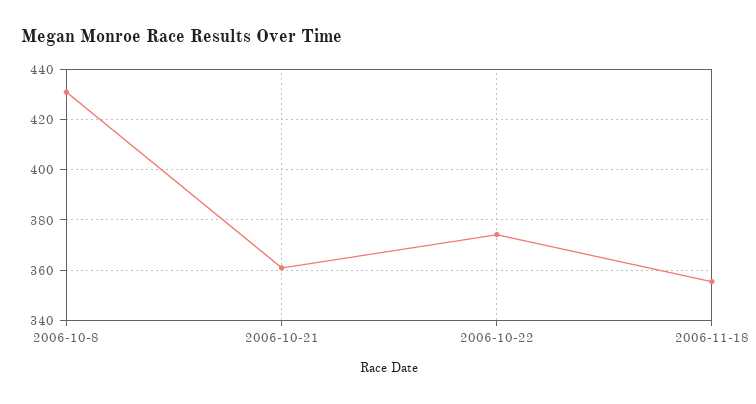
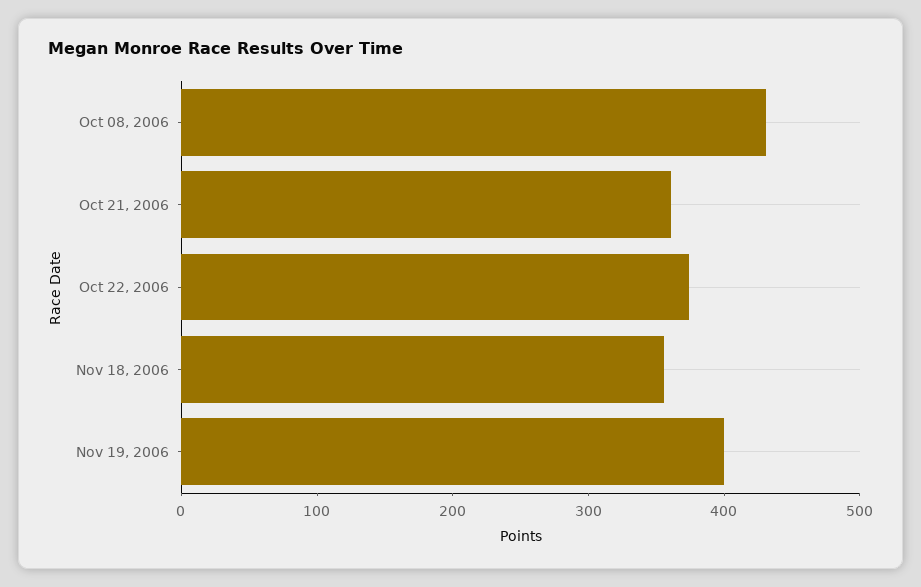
Nov 19, 2006: none -> 400

